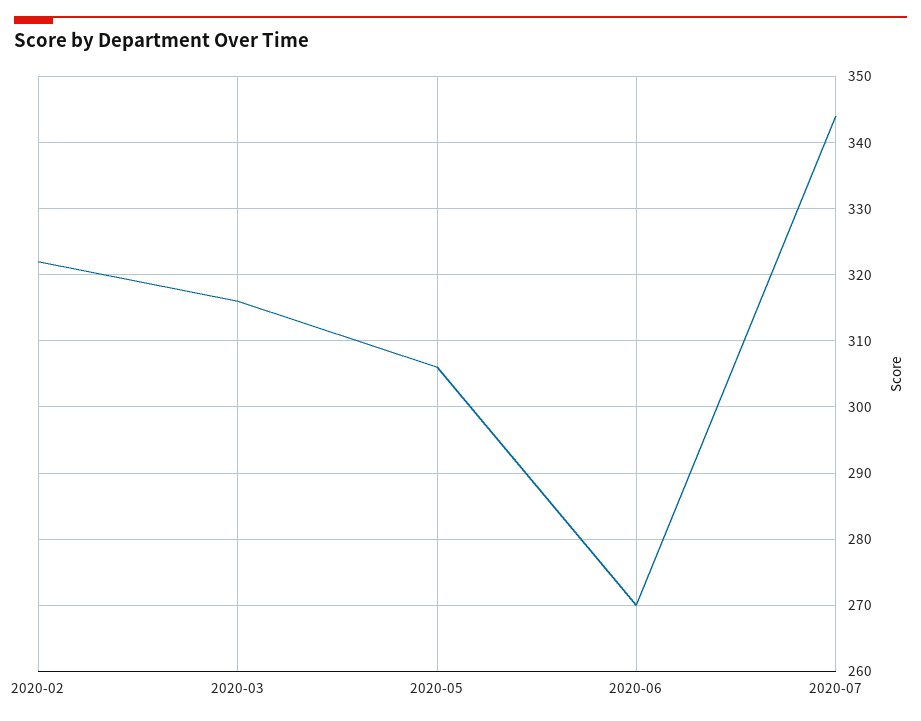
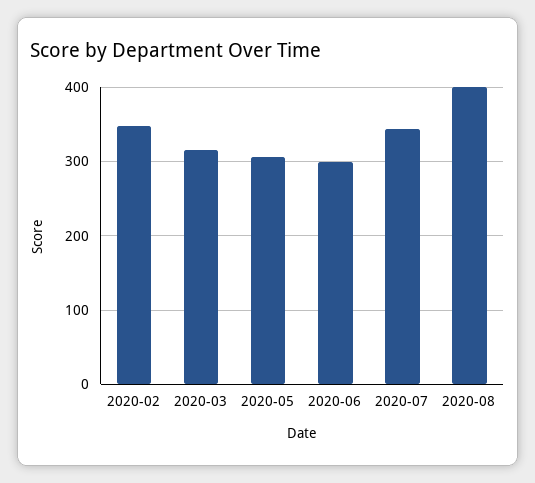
2020-02: 322 -> 350
2020-06: 270 -> 300
2020-08: none -> 400

